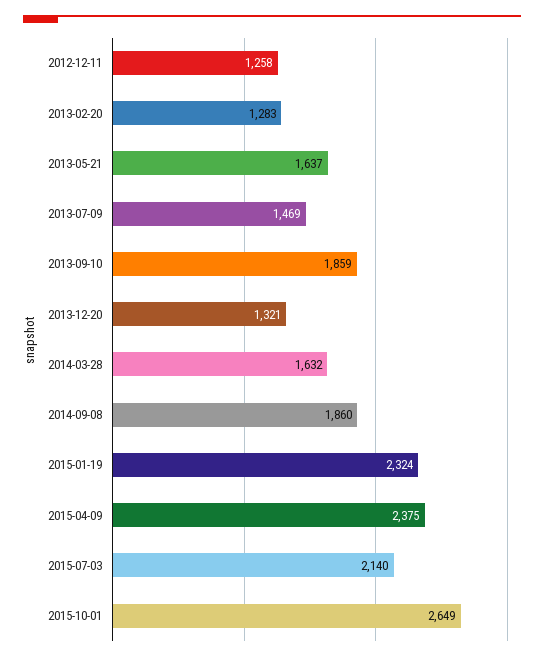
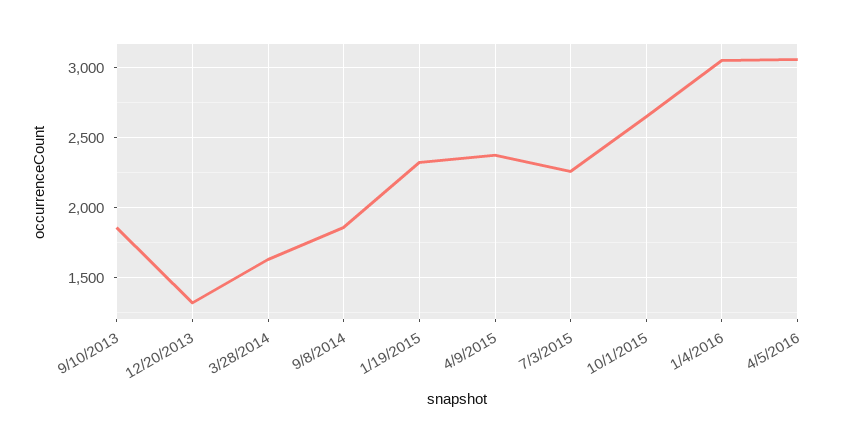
2012-12-11: 1258 -> none
2013-02-20: 1283 -> none
2013-05-21: 1637 -> none
2013-07-09: 1469 -> none
2015-07-03: 2140 -> 2250
1/4/2016: none -> 3050
4/5/2016: none -> 3050

